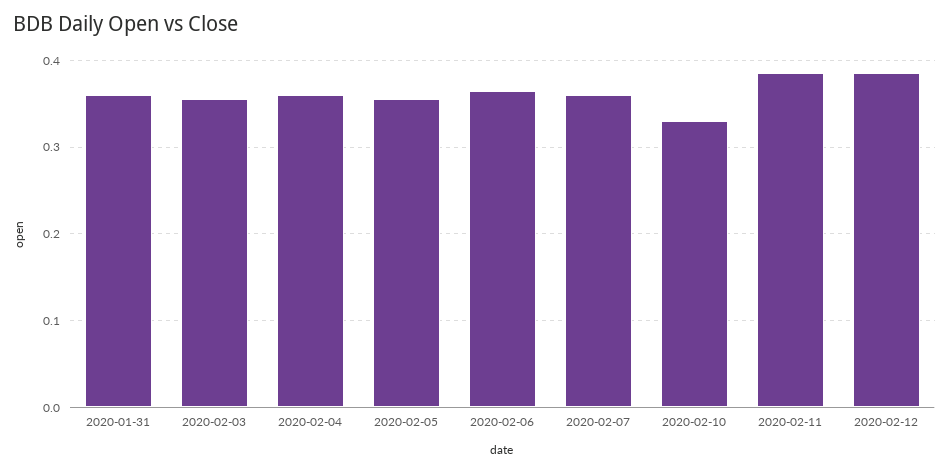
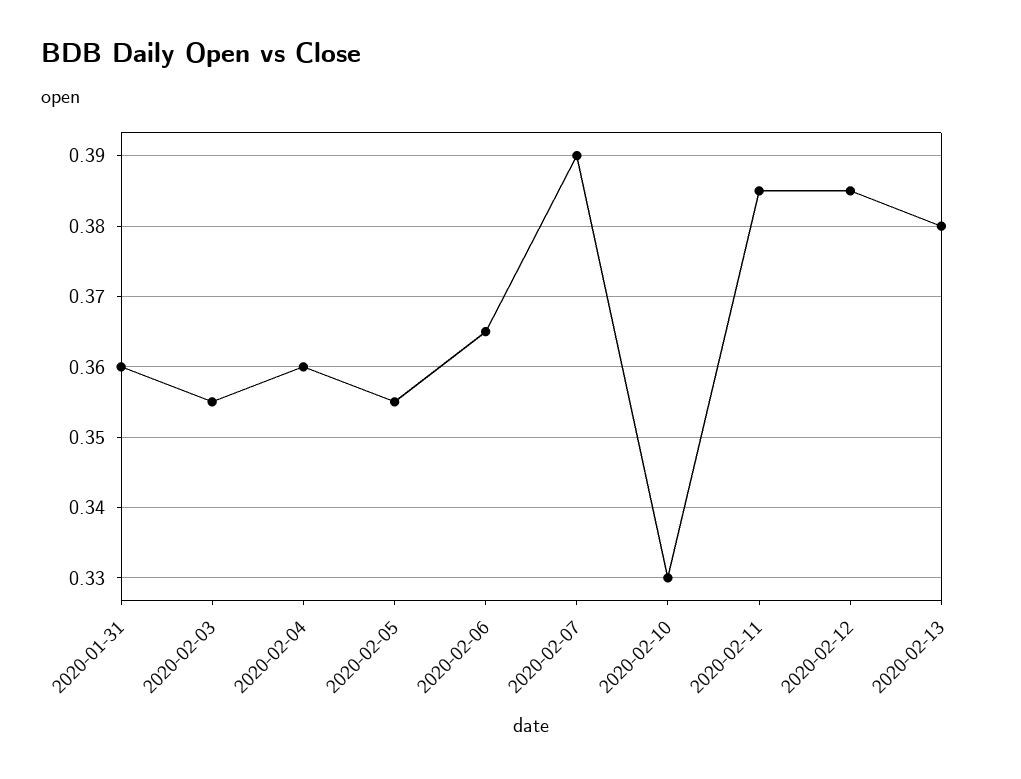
2020-02-07: 0.36 -> 0.39
2020-02-13: none -> 0.38

